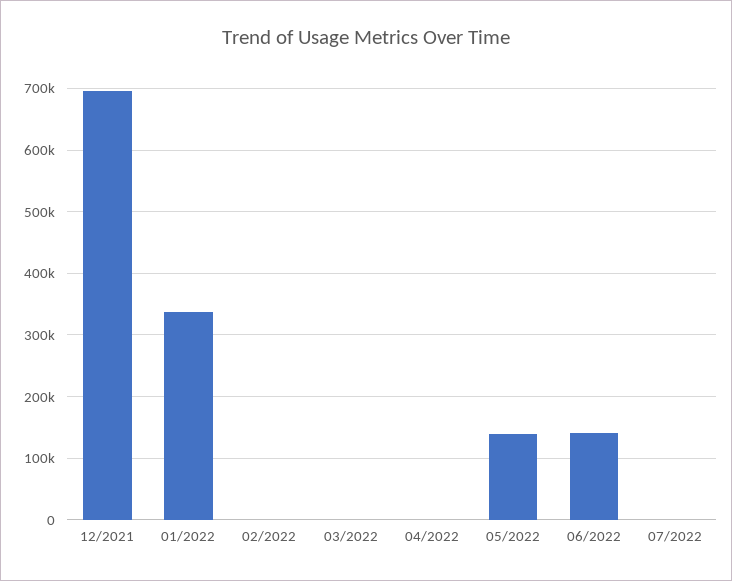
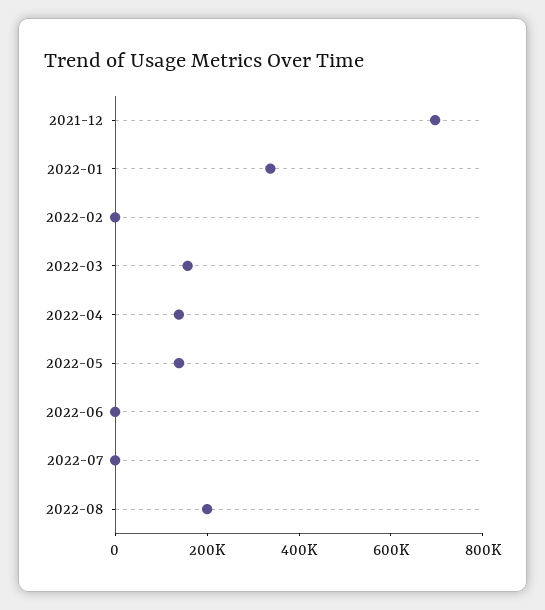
03/2022: 0 -> 150000
04/2022: 0 -> 150000
06/2022: 140000 -> 0
2022-08: none -> 200000

